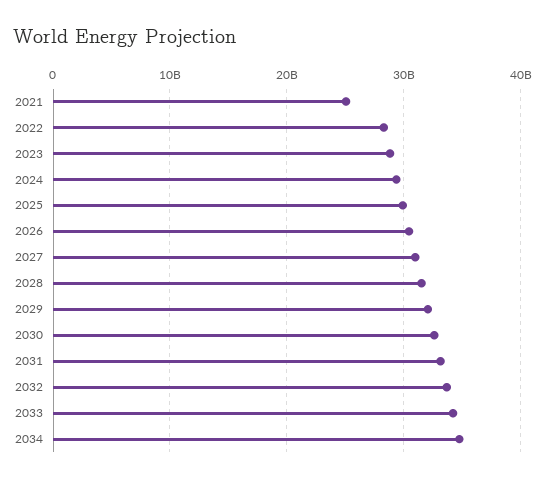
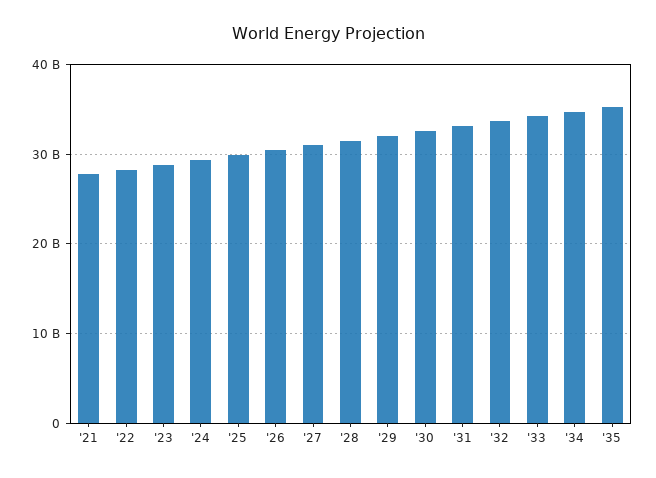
2021: 25000000000 -> 28000000000
'35: none -> 35000000000

